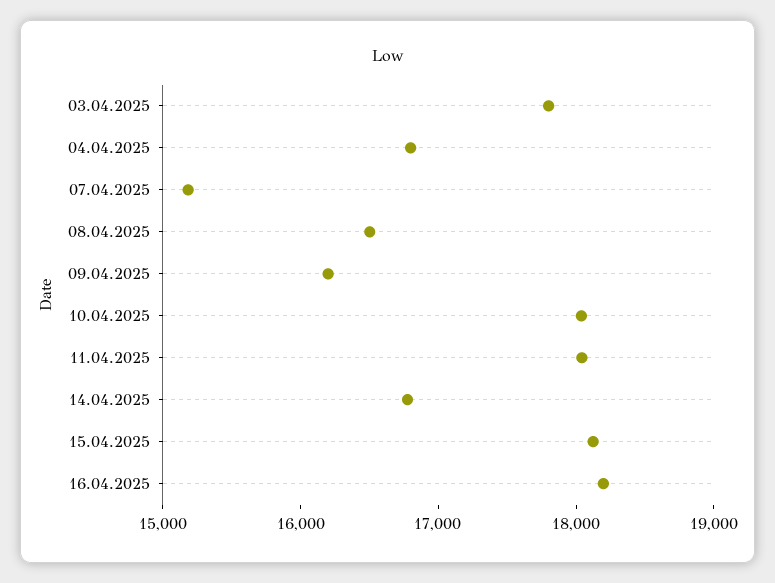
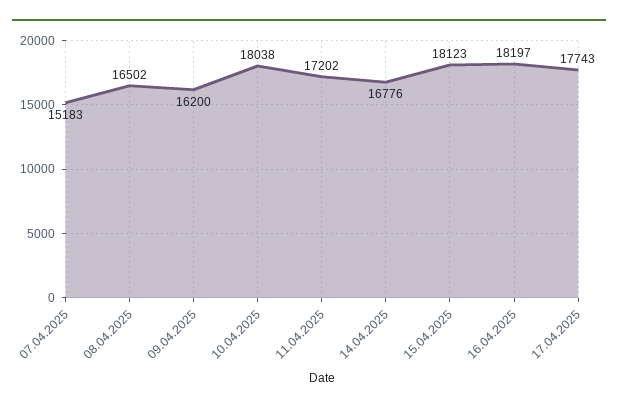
03.04.2025: 17800 -> none
04.04.2025: 16800 -> none
11.04.2025: 18000 -> 17202
17.04.2025: none -> 17743

